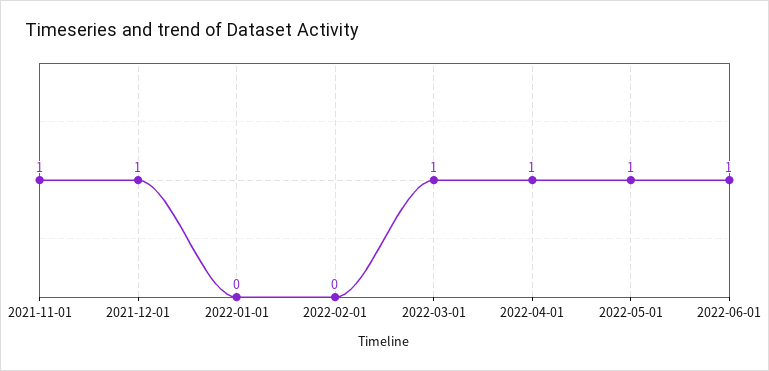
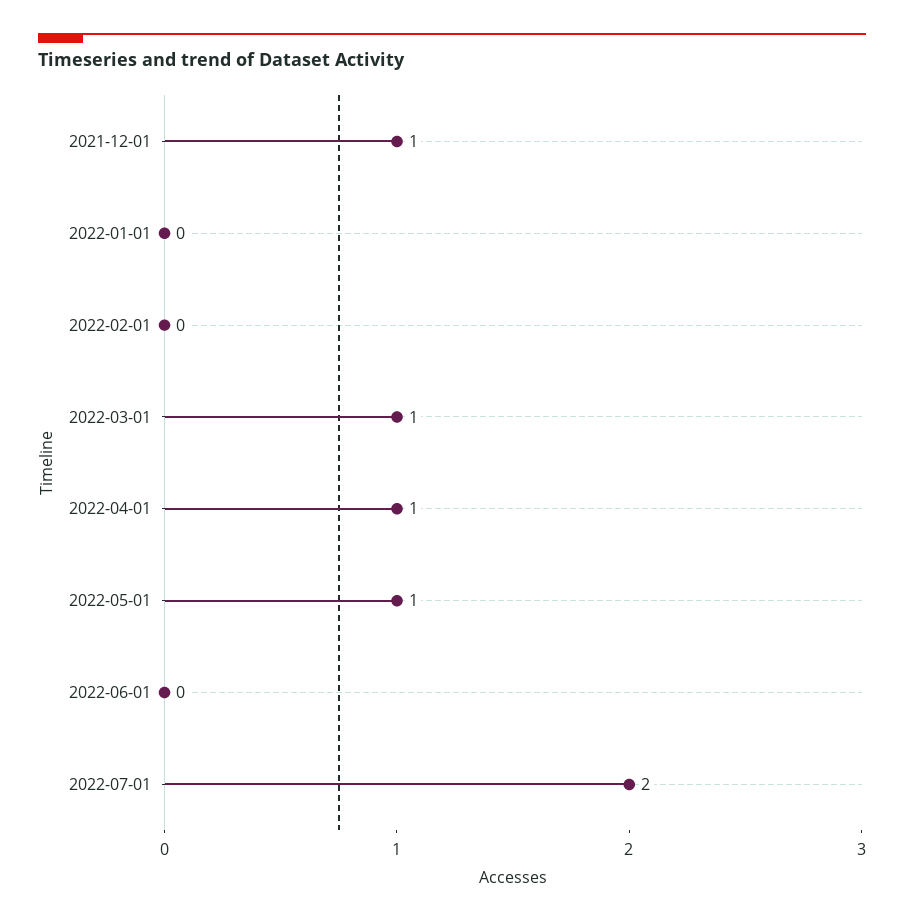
2021-11-01: 1 -> none
2022-06-01: 1 -> 0
2022-07-01: none -> 2

